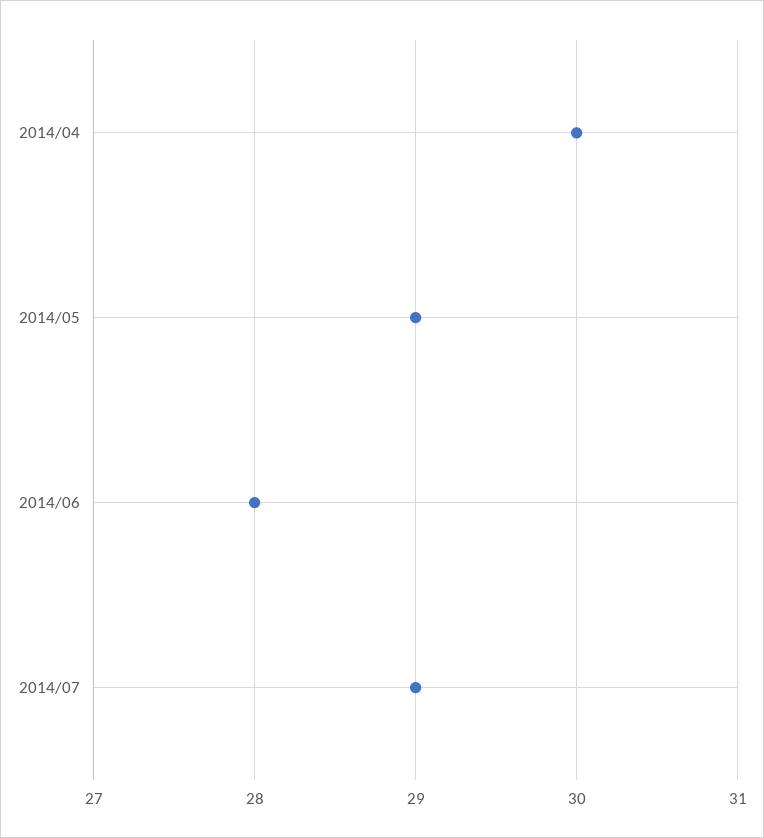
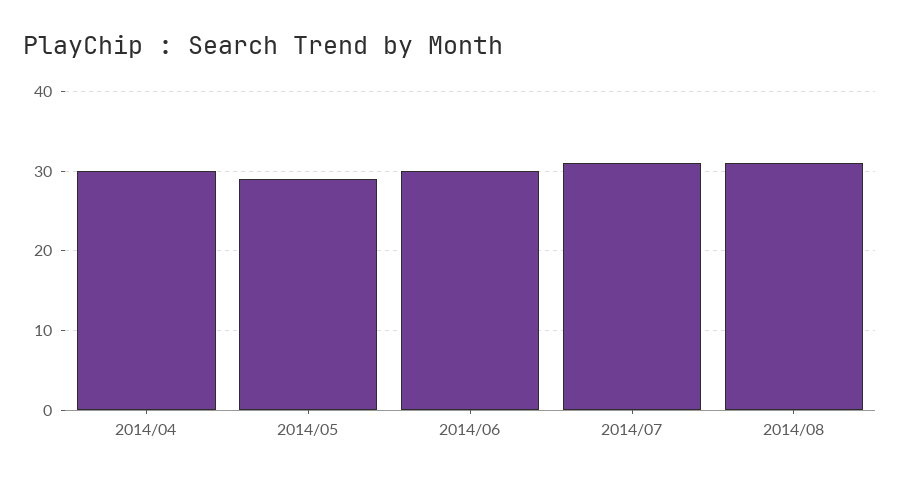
2014/06: 28 -> 30
2014/07: 29 -> 31
2014/08: none -> 31

